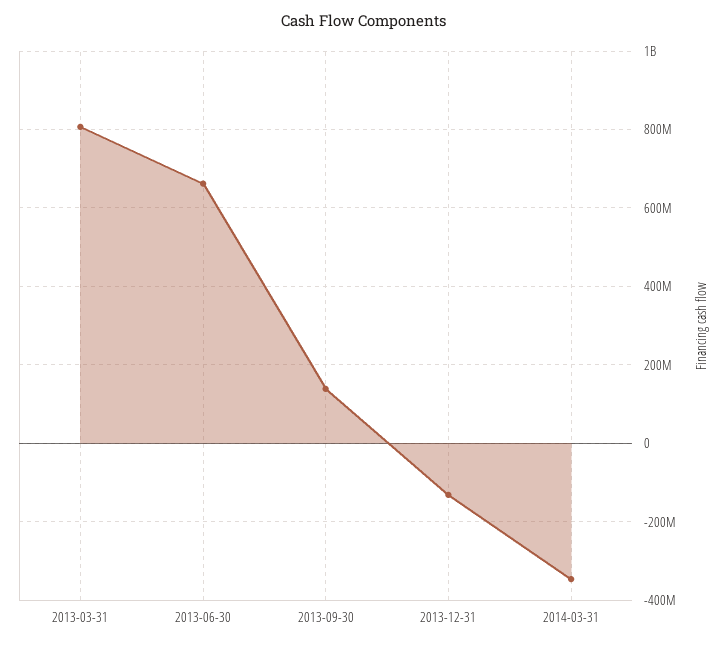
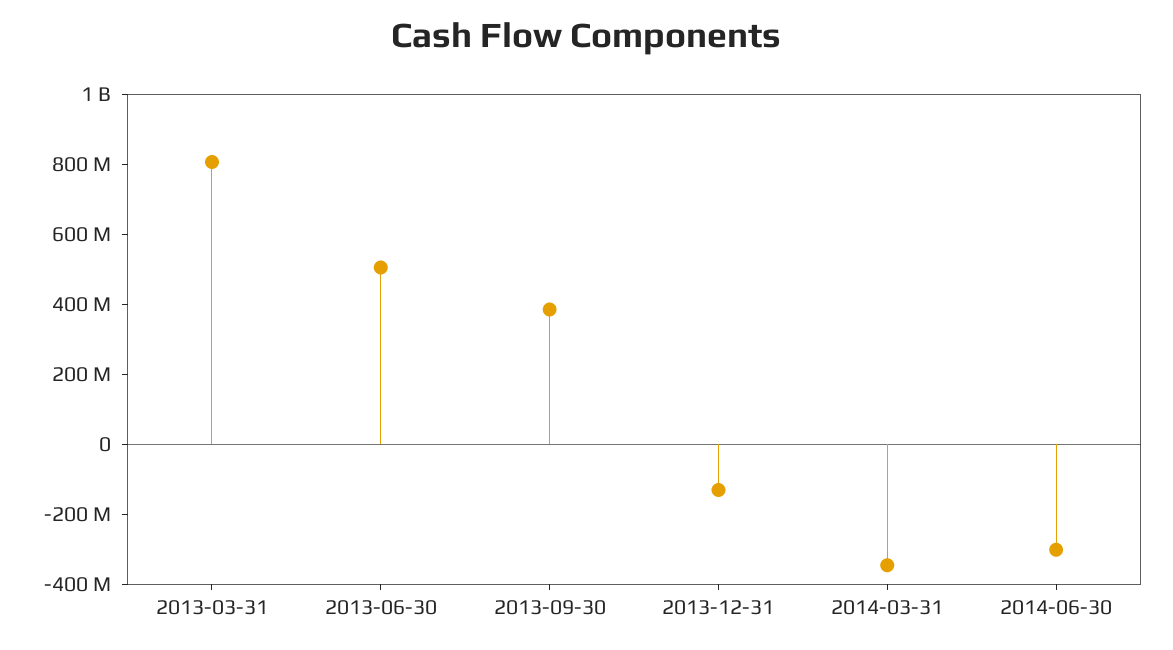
2013-06-30: 660000000 -> 500000000
2013-09-30: 140000000 -> 400000000
2014-06-30: none -> -300000000

